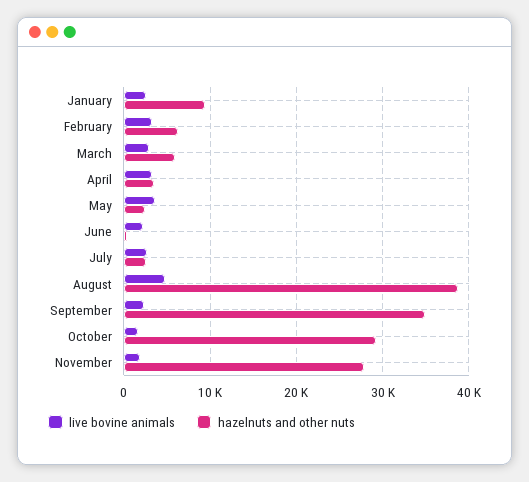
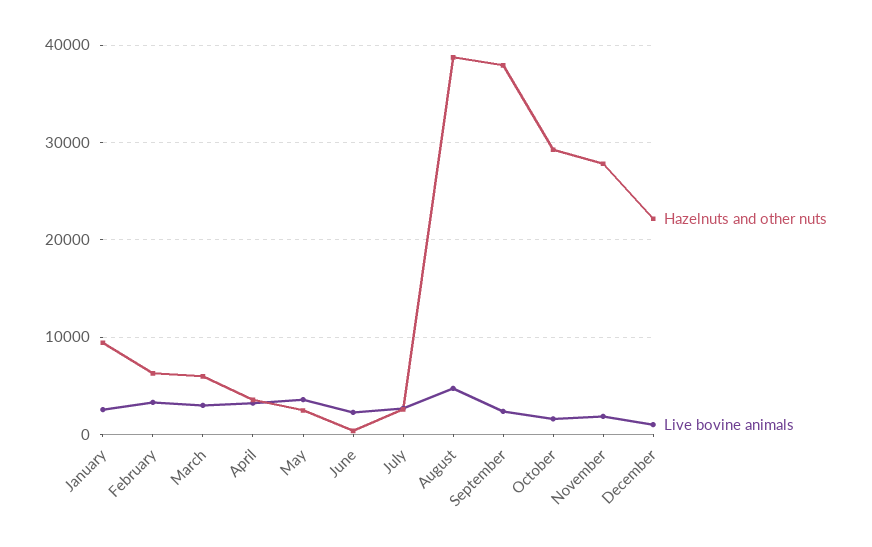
hazelnuts and other nuts, September: 35000 -> 38000
hazelnuts and other nuts, December: none -> 22000
live bovine animals, December: none -> 1000

